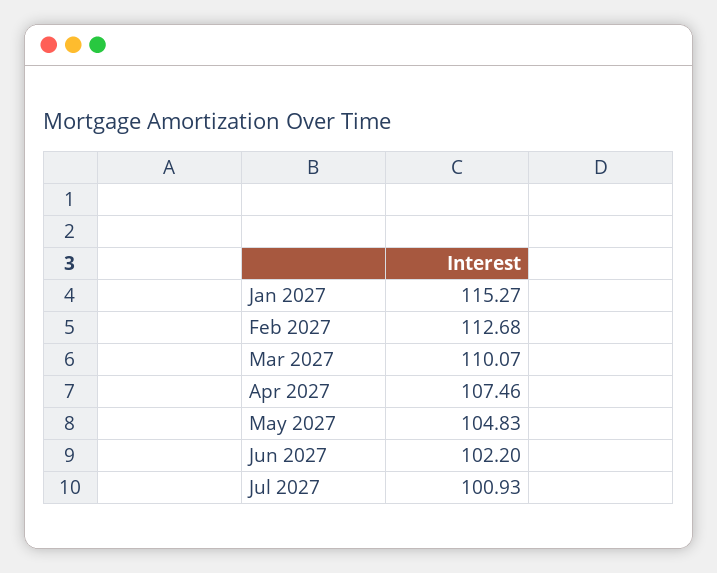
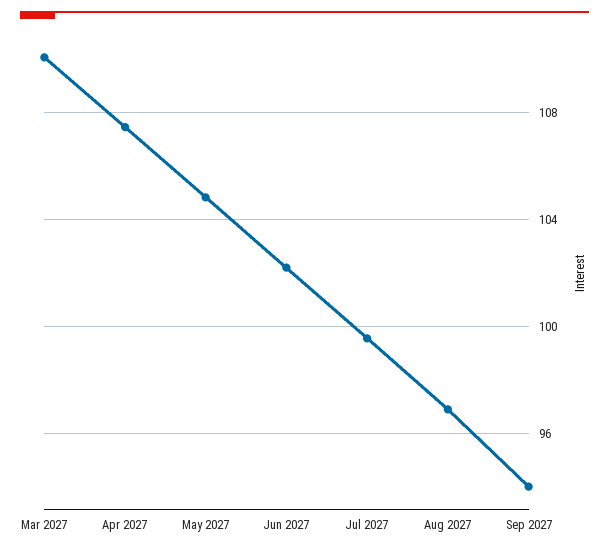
Jan 2027: 115.27 -> none
Feb 2027: 112.68 -> none
Jul 2027: 100.93 -> 99.5
Aug 2027: none -> 97
Sep 2027: none -> 94

